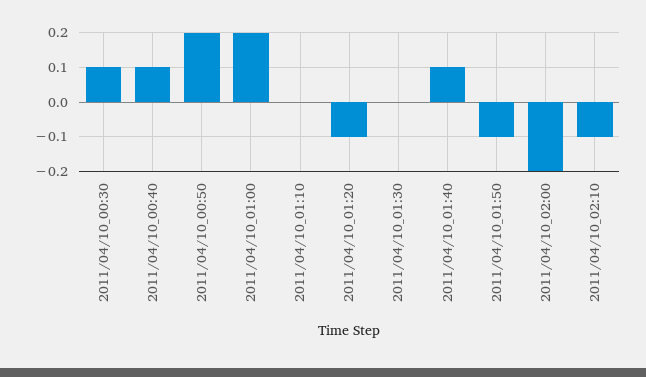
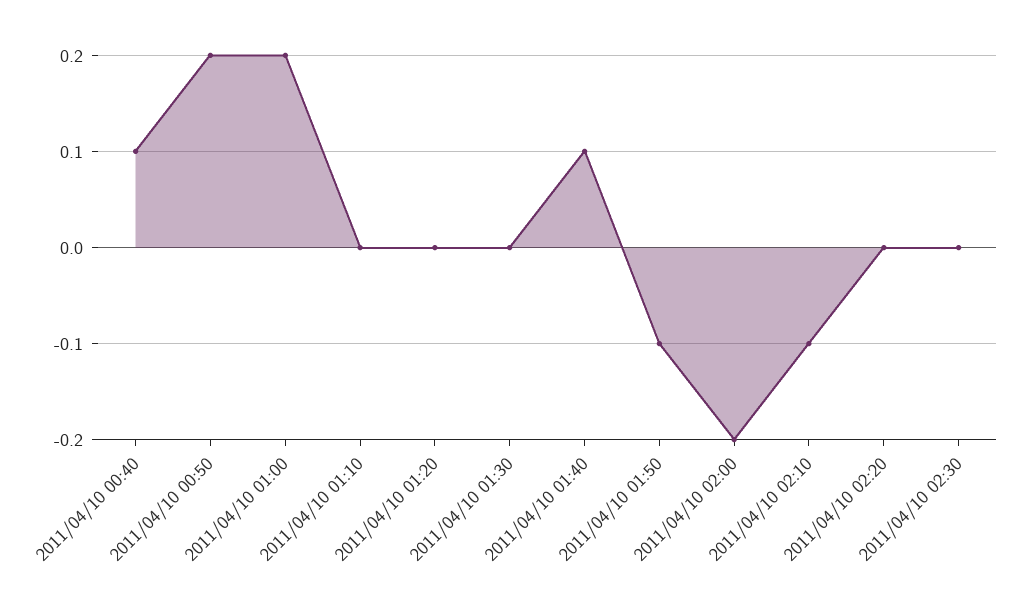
2011/04/10_00:30: 0.1 -> none
2011/04/10_01:20: -0.1 -> 0
2011/04/10 02:20: none -> 0
2011/04/10 02:30: none -> 0

